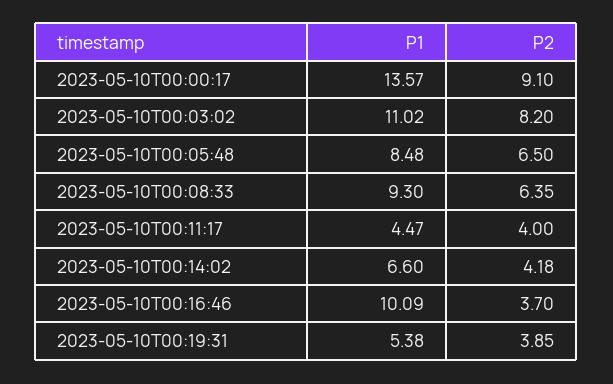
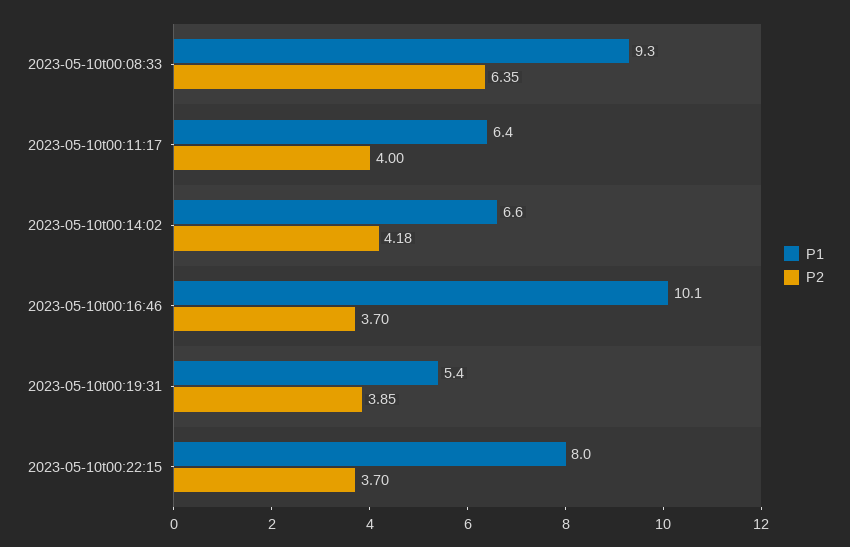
P1, 2023-05-10T00:00:17: 13.57 -> none
P2, 2023-05-10T00:00:17: 9.1 -> none
P1, 2023-05-10T00:03:02: 11.02 -> none
P2, 2023-05-10T00:03:02: 8.2 -> none
P1, 2023-05-10T00:05:48: 8.48 -> none
P2, 2023-05-10T00:05:48: 6.5 -> none
P1, 2023-05-10T00:11:17: 4.47 -> 6.4
P1, 2023-05-10t00:22:15: none -> 8
P2, 2023-05-10t00:22:15: none -> 3.7

